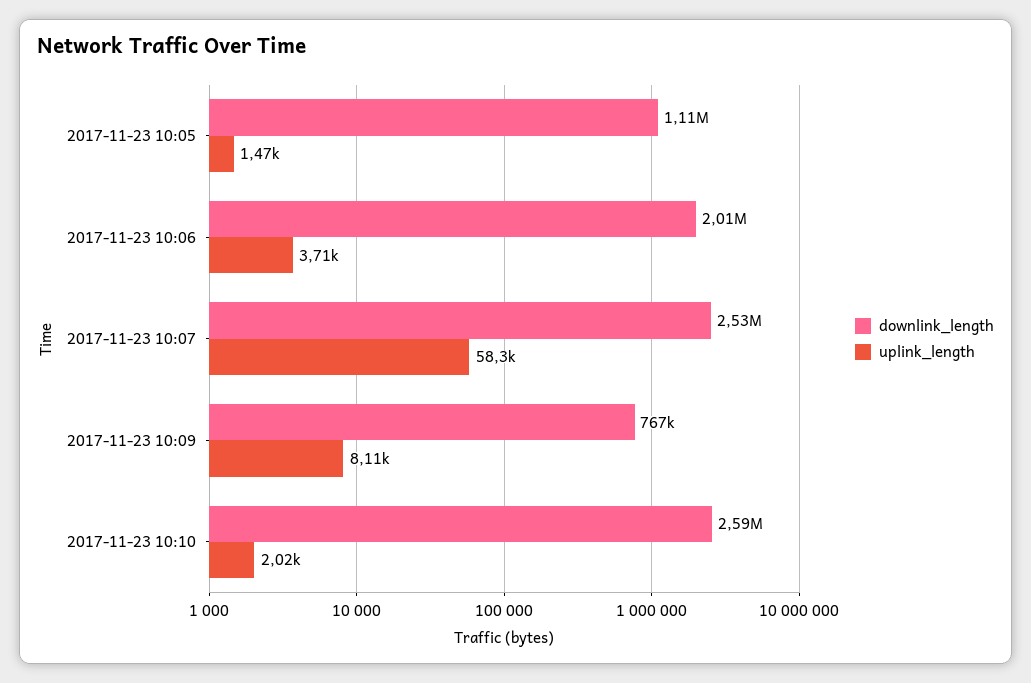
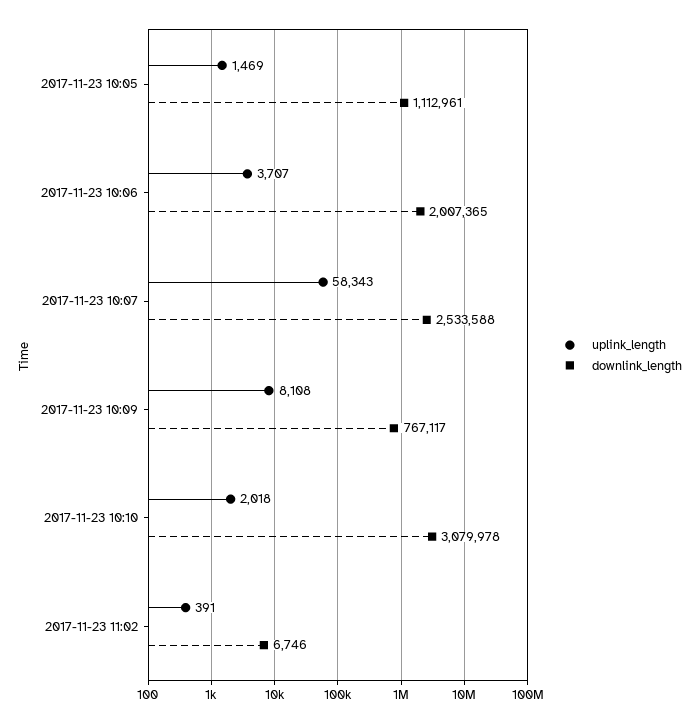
downlink_length, 2017-11-23 10:10: 2590000 -> 3079978
uplink_length, 2017-11-23 11:02: none -> 391
downlink_length, 2017-11-23 11:02: none -> 6746

